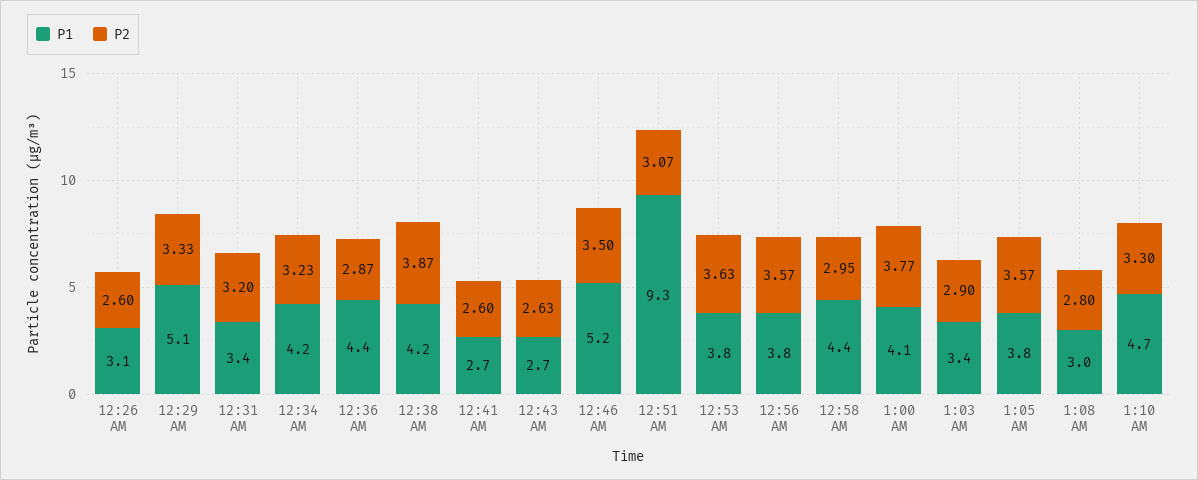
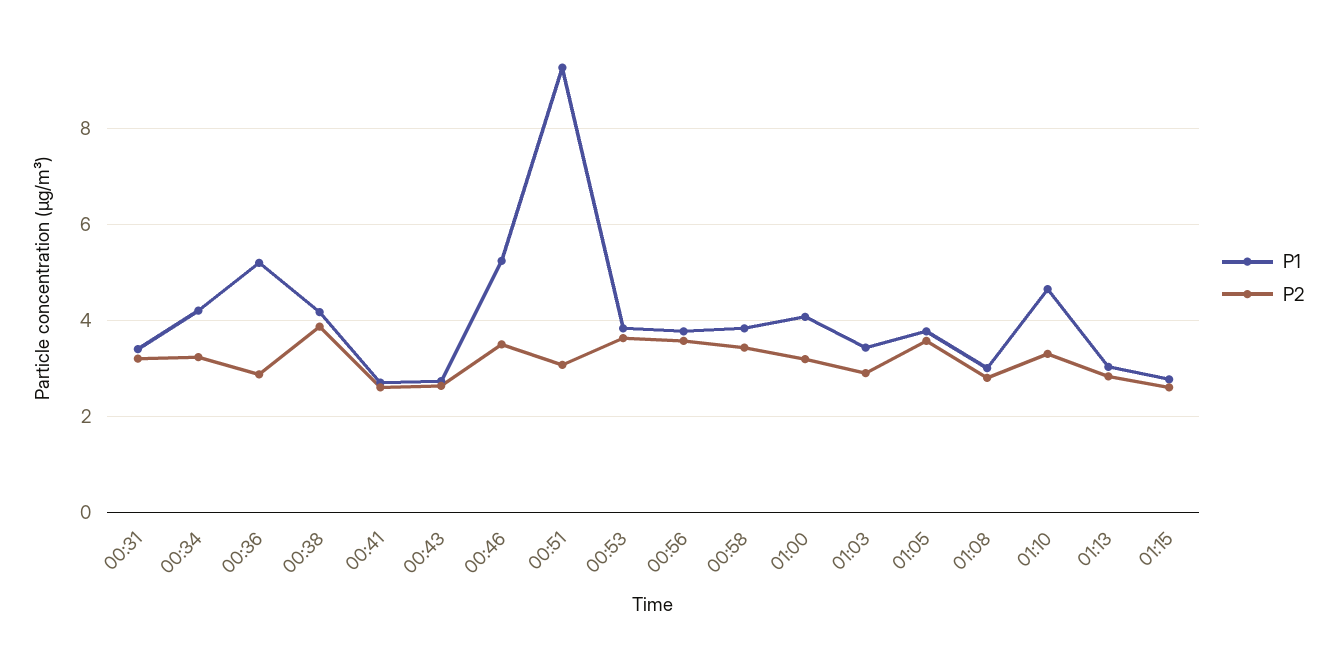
P1, 12:26 AM: 3.1 -> none
P2, 12:26 AM: 2.6 -> none
P1, 12:29 AM: 5.1 -> none
P2, 12:29 AM: 3.33 -> none
P1, 12:36 AM: 4.4 -> 5.2
P1, 12:58 AM: 4.4 -> 3.8
P2, 12:58 AM: 2.95 -> 3.4
P2, 1:00 AM: 3.77 -> 3.2
P1, 01:13: none -> 3
P2, 01:13: none -> 2.8
P1, 01:15: none -> 2.8
P2, 01:15: none -> 2.6

